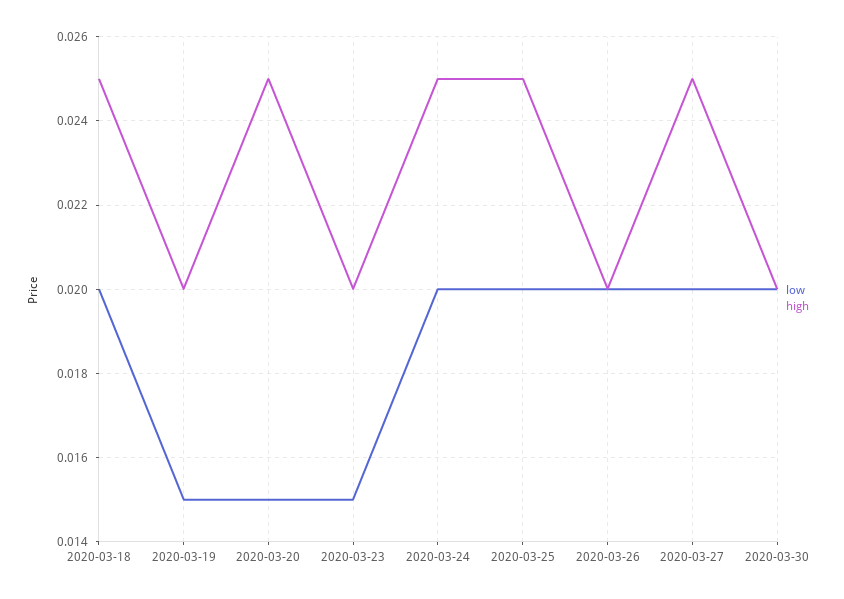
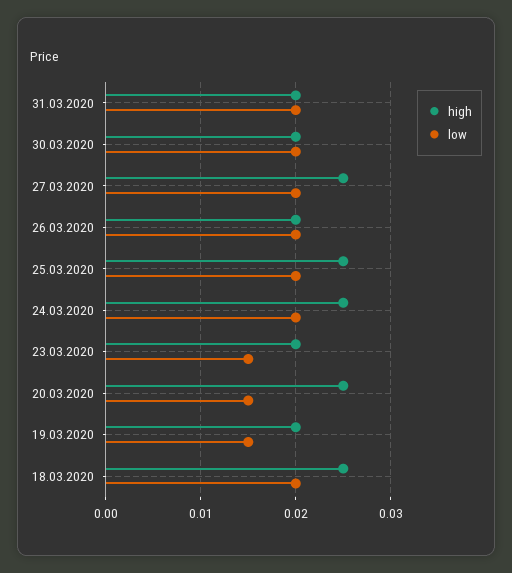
high, 31.03.2020: none -> 0.02
low, 31.03.2020: none -> 0.02

